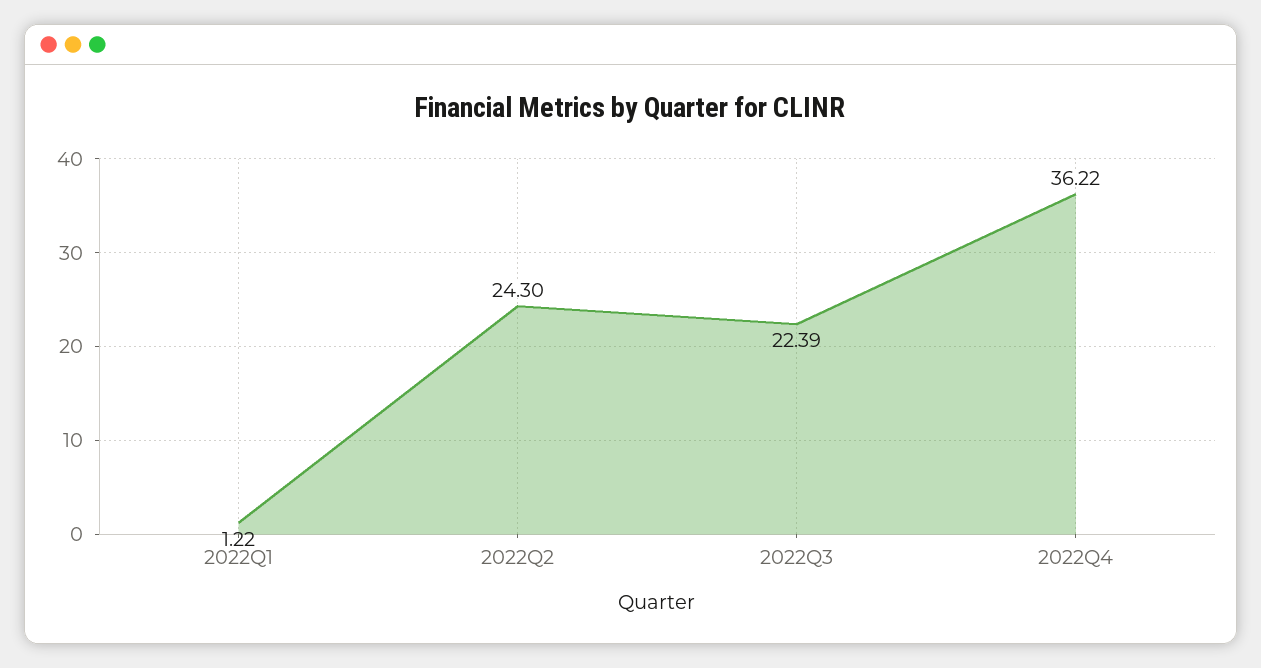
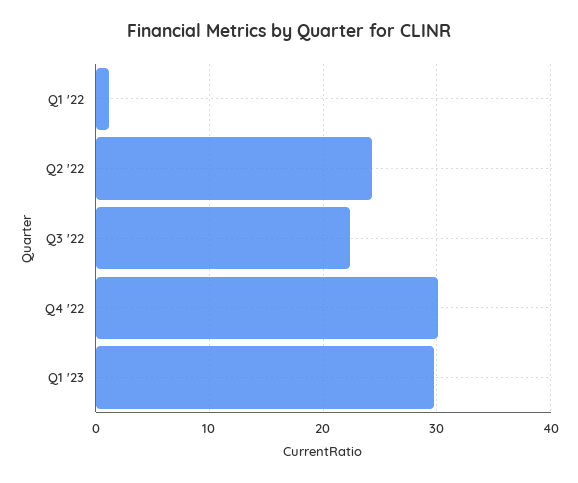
2022Q4: 36.22 -> 30
Q1 '23: none -> 30

